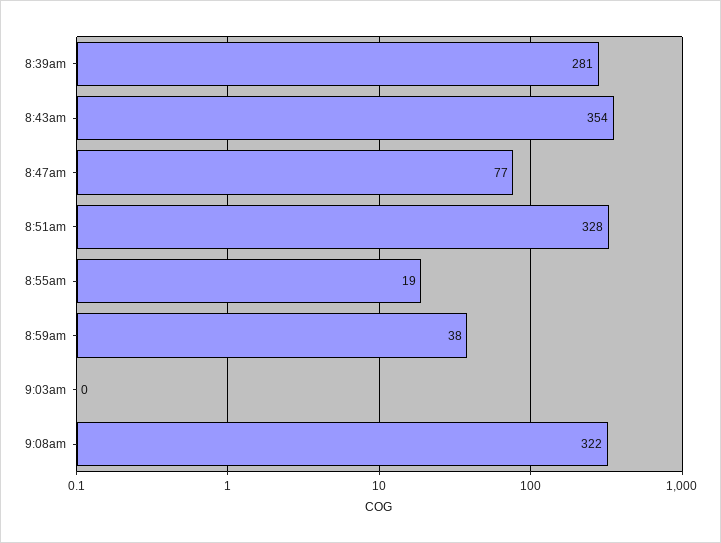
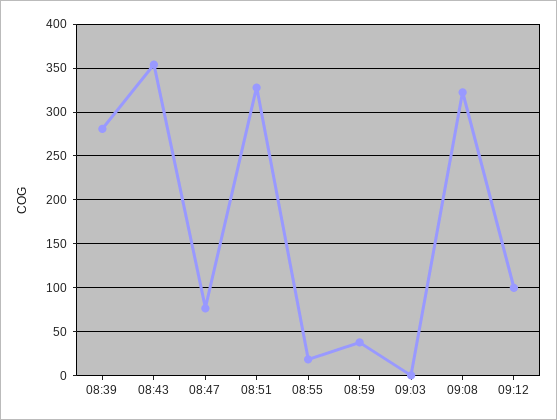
09:12: none -> 100

